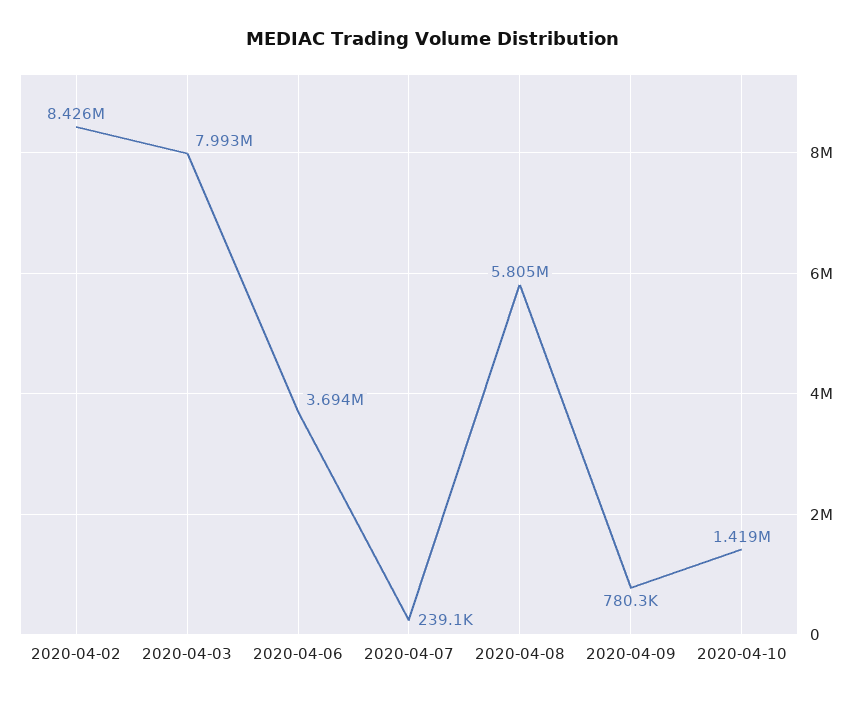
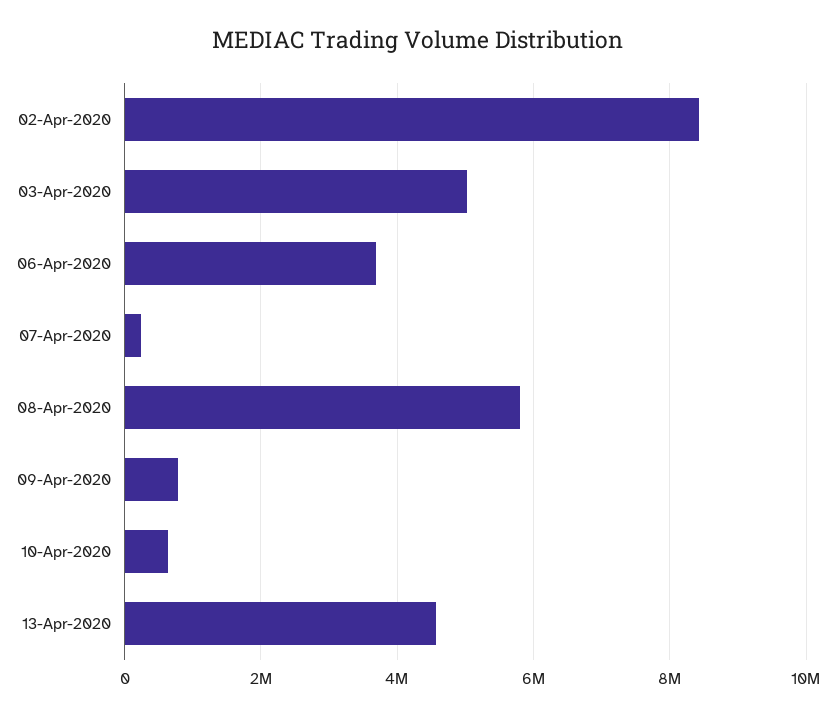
2020-04-03: 7993000 -> 5000000
2020-04-10: 1419000 -> 600000
13-Apr-2020: none -> 4600000

